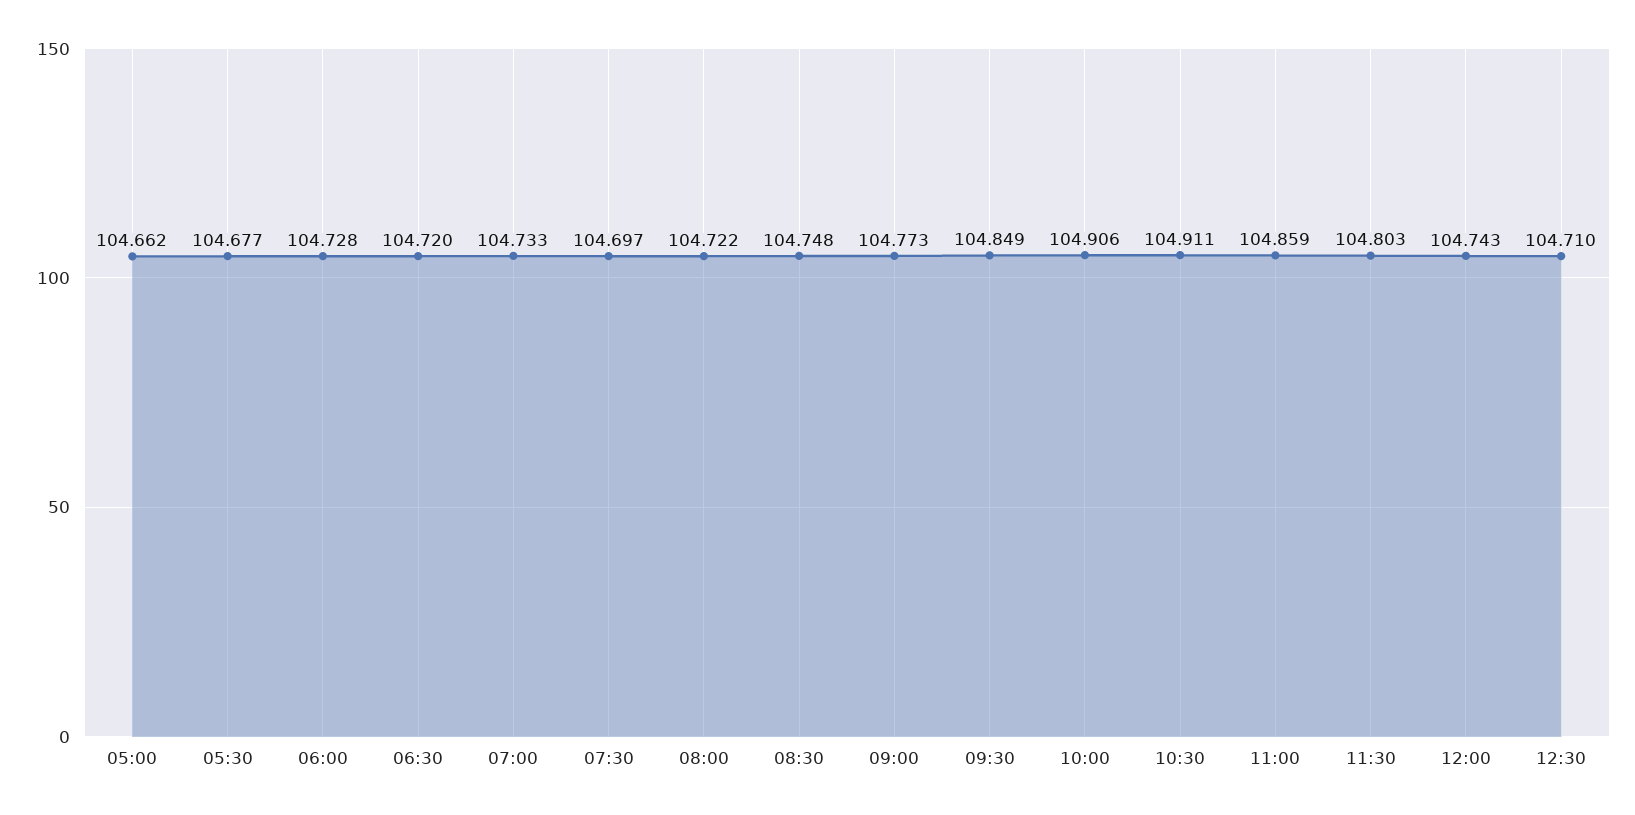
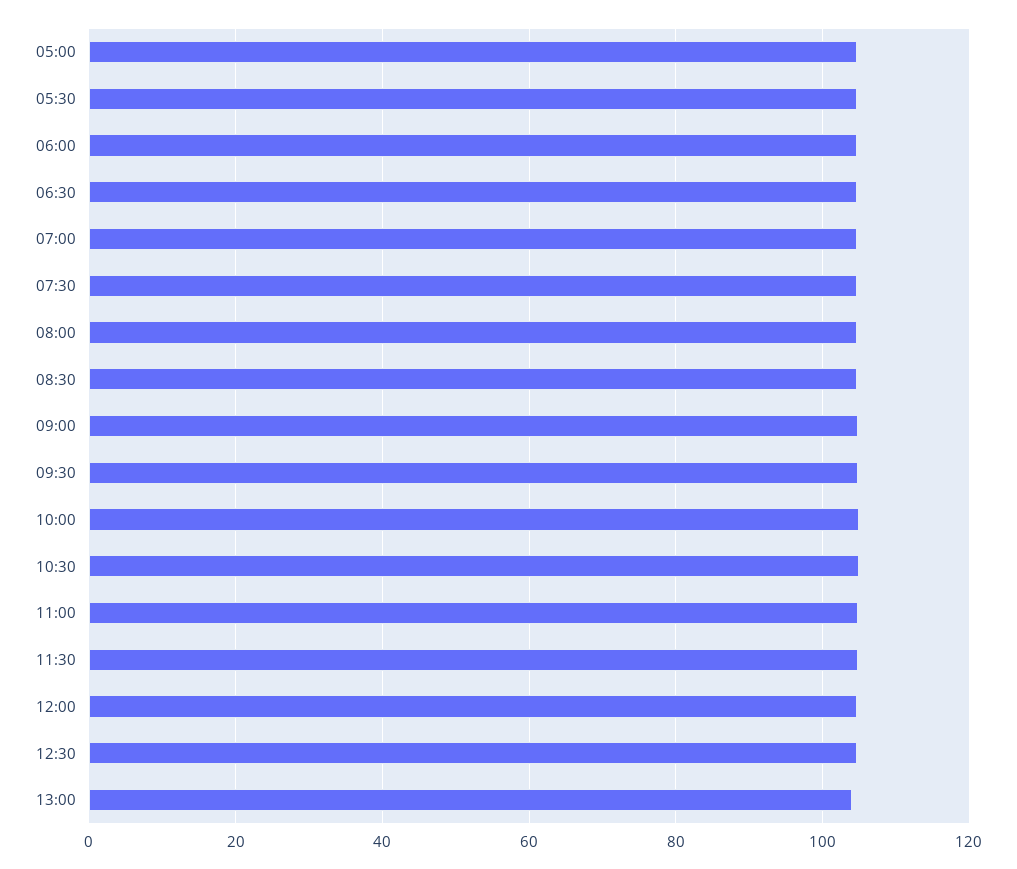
13:00: none -> 104

